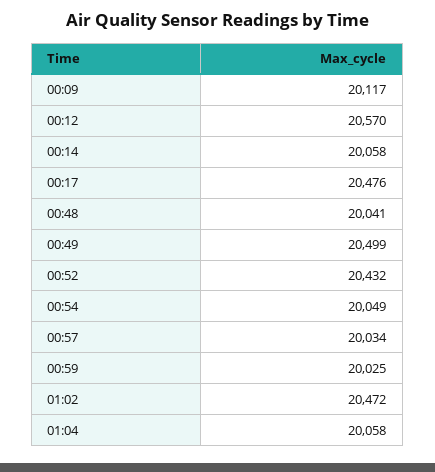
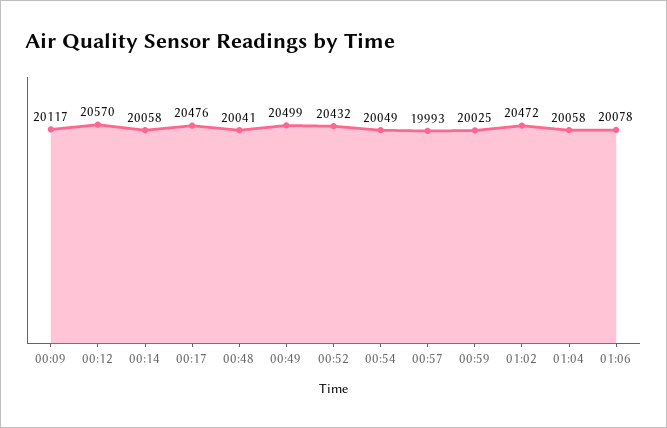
00:57: 20034 -> 19993
01:06: none -> 20078

